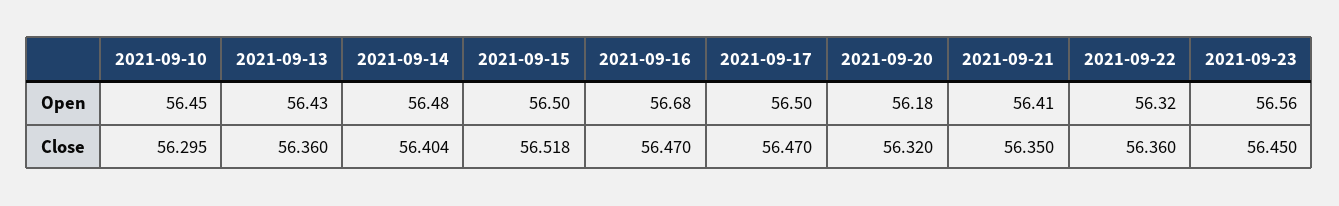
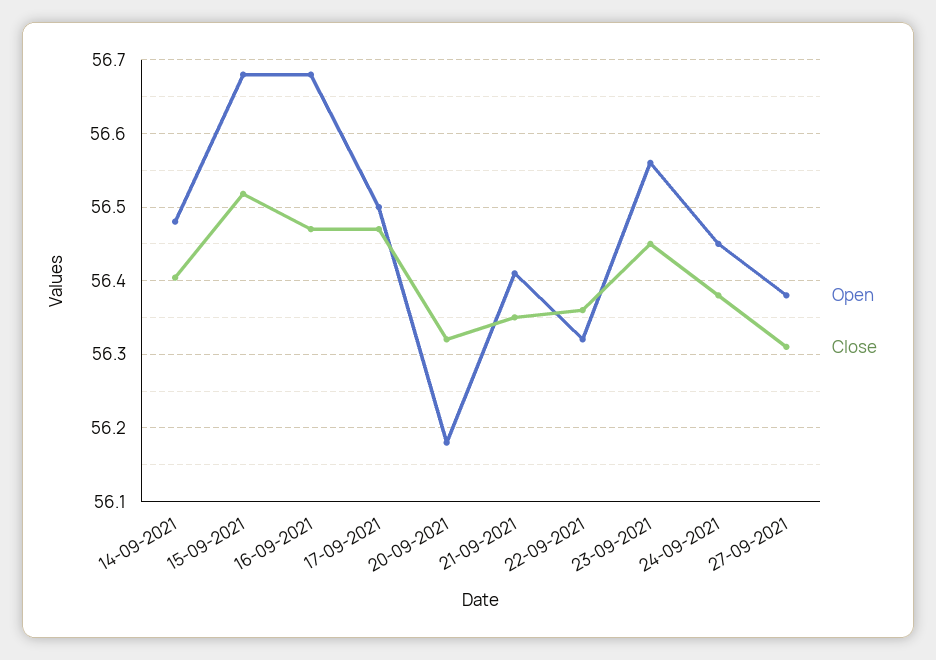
Open, 2021-09-10: 56.45 -> none
Open, 2021-09-13: 56.43 -> none
Open, 2021-09-15: 56.5 -> 56.68
Close, 2021-09-10: 56.295 -> none
Close, 2021-09-13: 56.36 -> none
Open, 24-09-2021: none -> 56.45
Close, 24-09-2021: none -> 56.38
Open, 27-09-2021: none -> 56.38
Close, 27-09-2021: none -> 56.31

